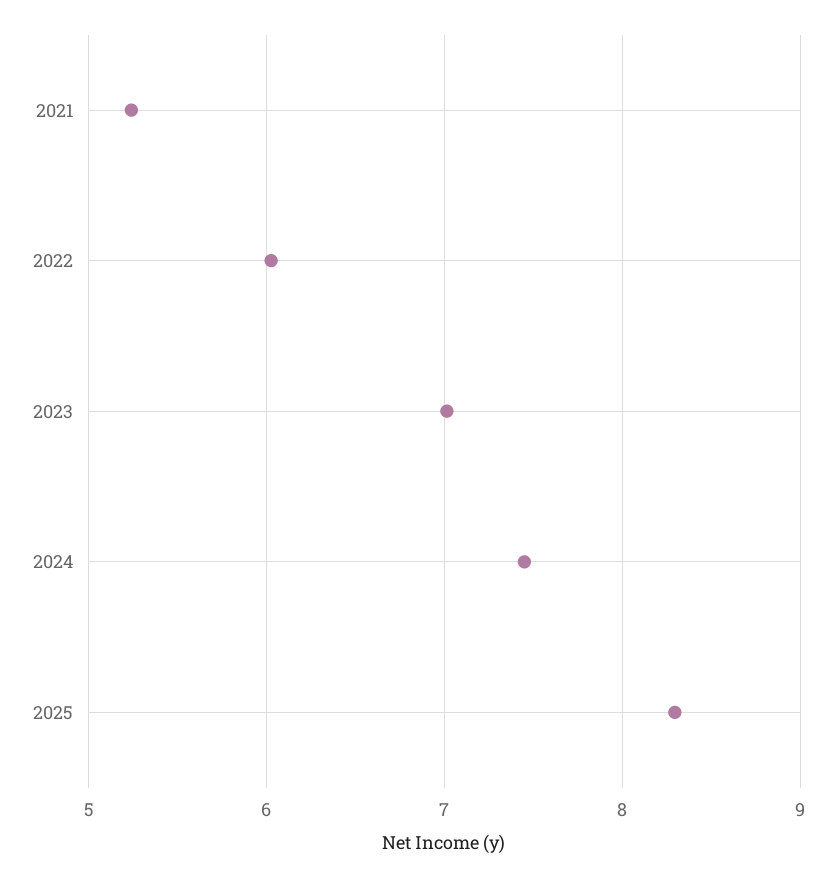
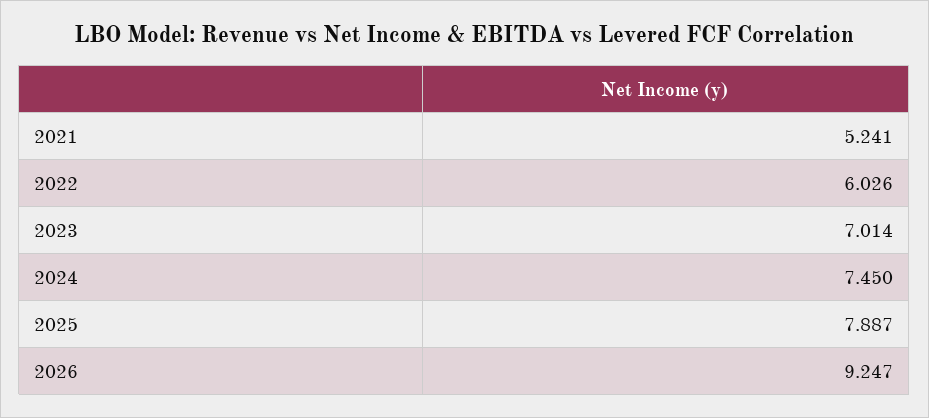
2025: 8.3 -> 7.887
2026: none -> 9.247

